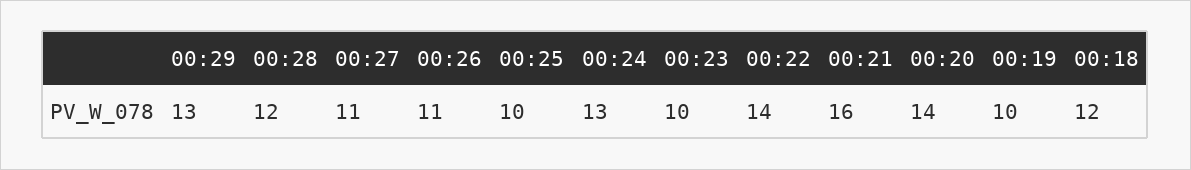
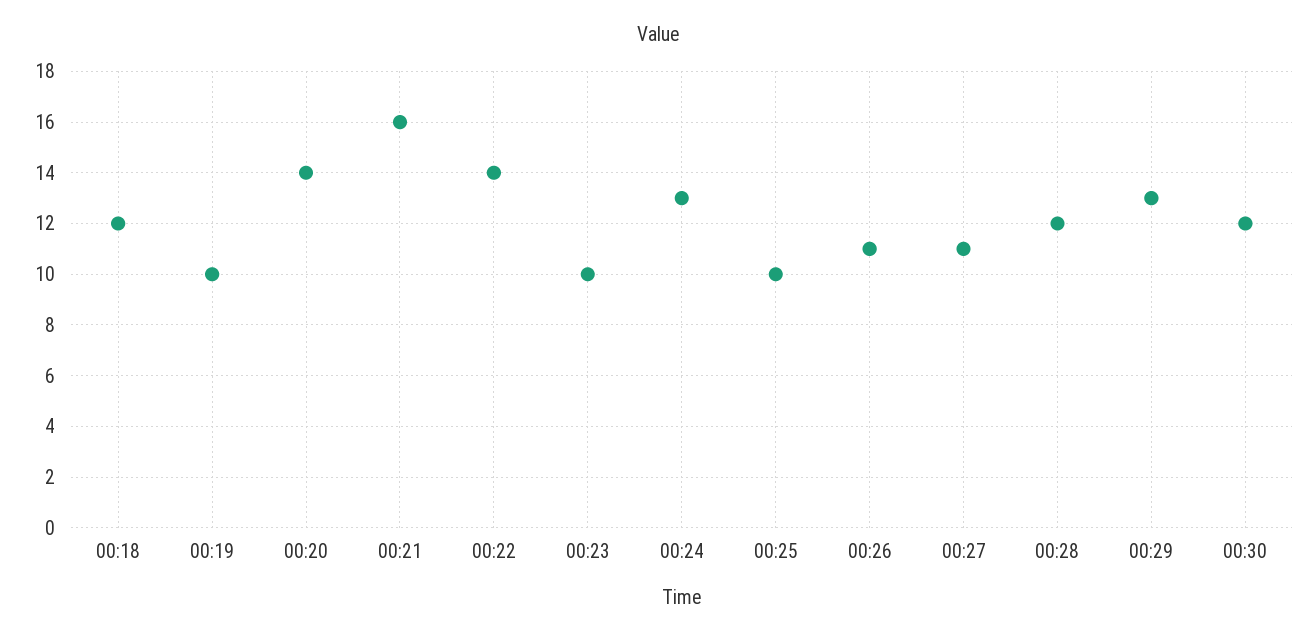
00:30: none -> 12

